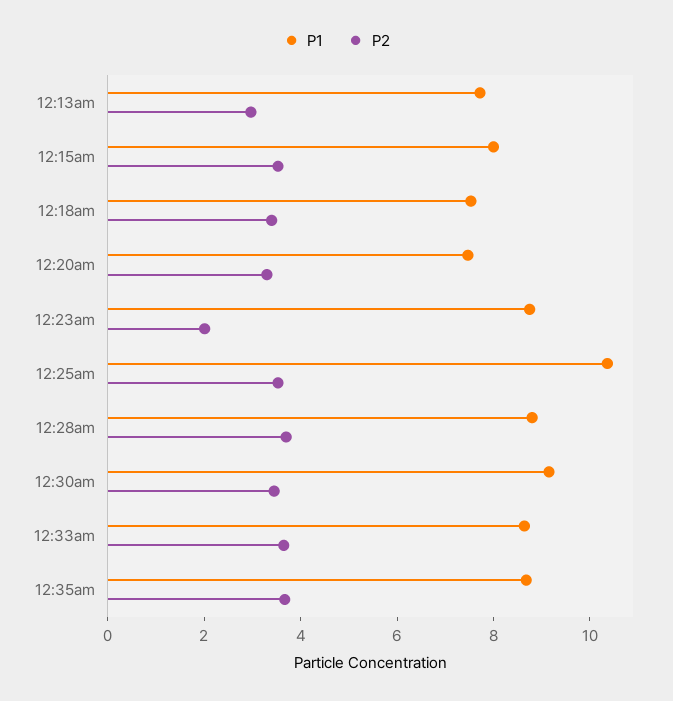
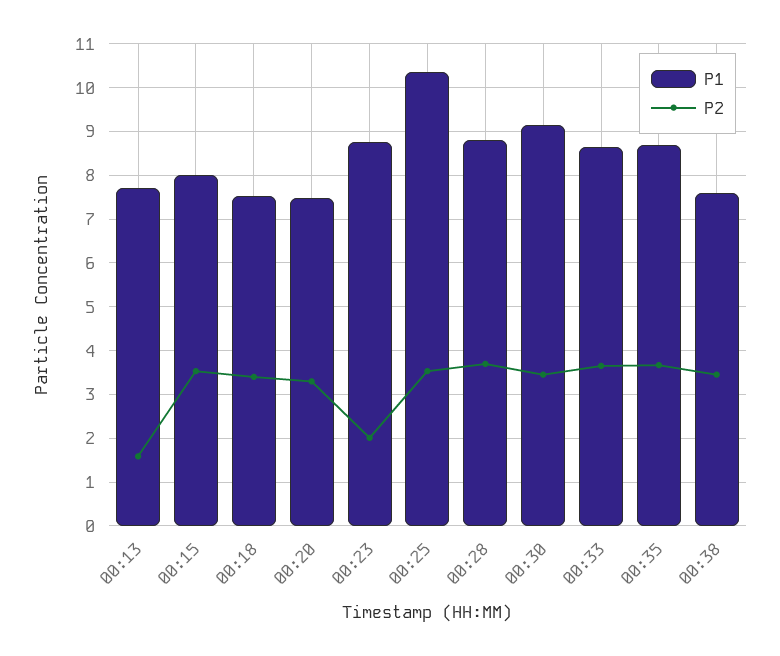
P2, 12:13am: 3 -> 1.6
P1, 00:38: none -> 7.6
P2, 00:38: none -> 3.4

